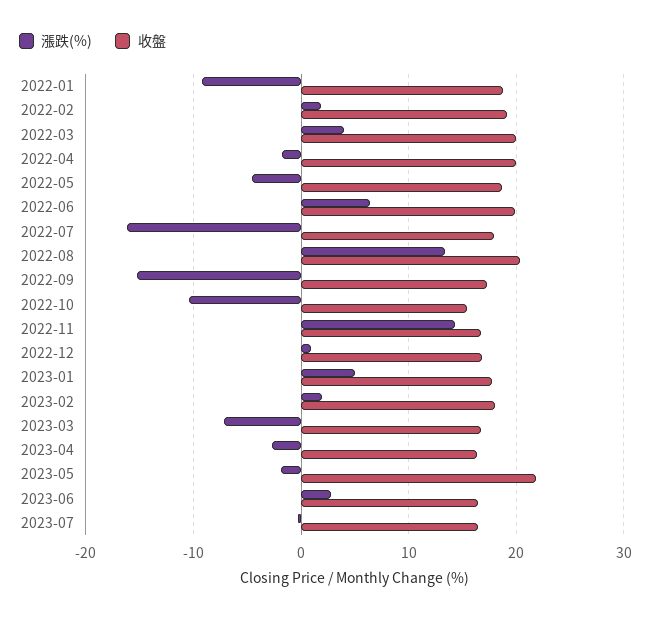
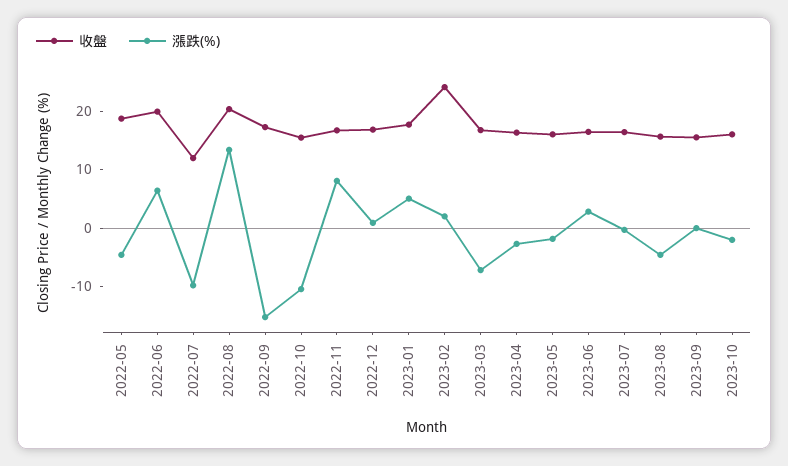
漲跌(%), 2022-01: -9 -> none
收盤, 2022-01: 19 -> none
漲跌(%), 2022-02: 2 -> none
收盤, 2022-02: 19 -> none
漲跌(%), 2022-03: 4 -> none
收盤, 2022-03: 20 -> none
漲跌(%), 2022-04: -2 -> none
收盤, 2022-04: 20 -> none
漲跌(%), 2022-07: -16 -> -10
收盤, 2022-07: 18 -> 12
漲跌(%), 2022-11: 14 -> 8
收盤, 2023-02: 18 -> 24
收盤, 2023-05: 22 -> 16
收盤, 2023-08: none -> 16
漲跌(%), 2023-08: none -> -4
收盤, 2023-09: none -> 16
漲跌(%), 2023-09: none -> 0
收盤, 2023-10: none -> 16
漲跌(%), 2023-10: none -> -2

